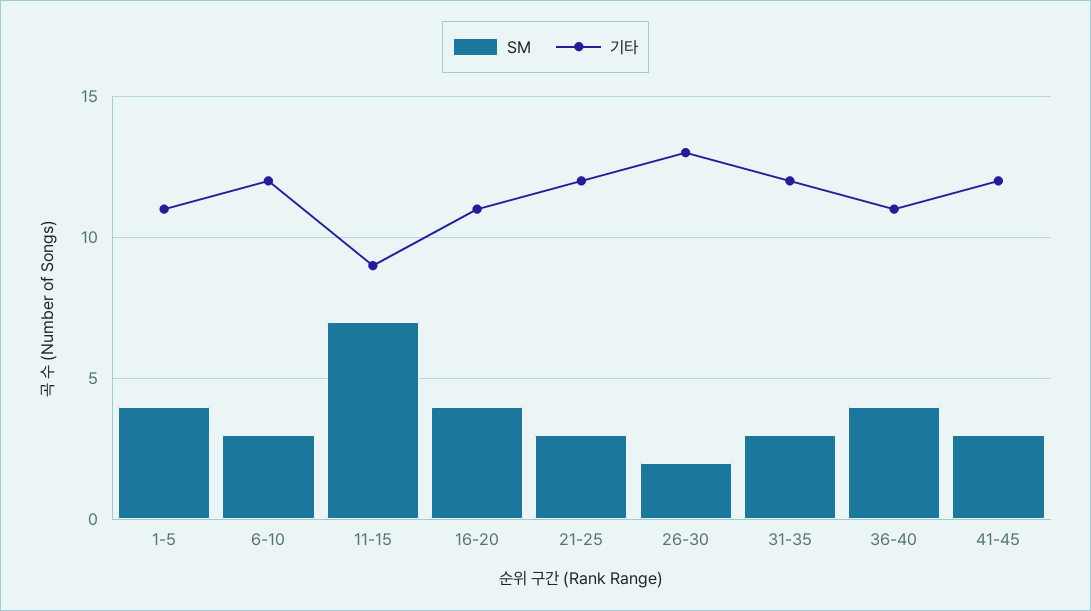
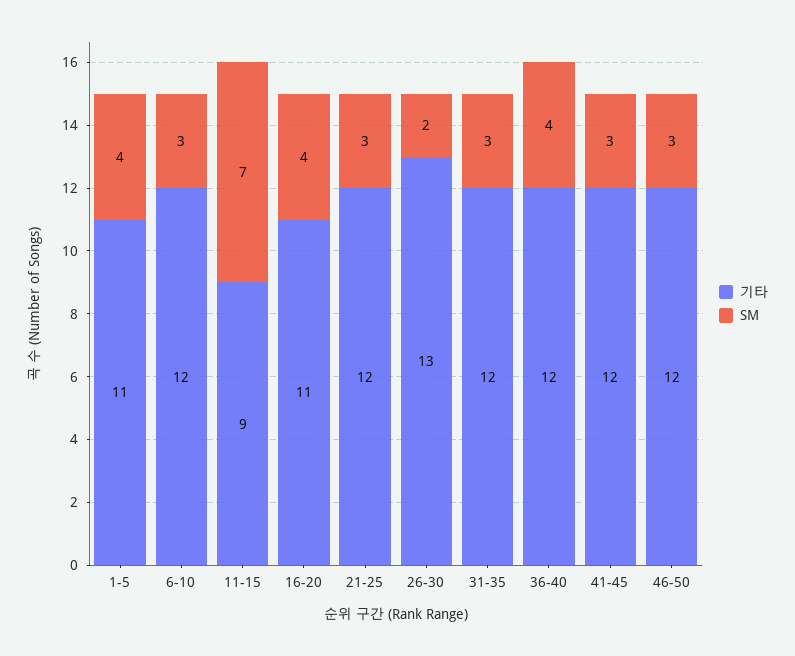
기타, 36-40: 11 -> 12
기타, 46-50: none -> 12
SM, 46-50: none -> 3

